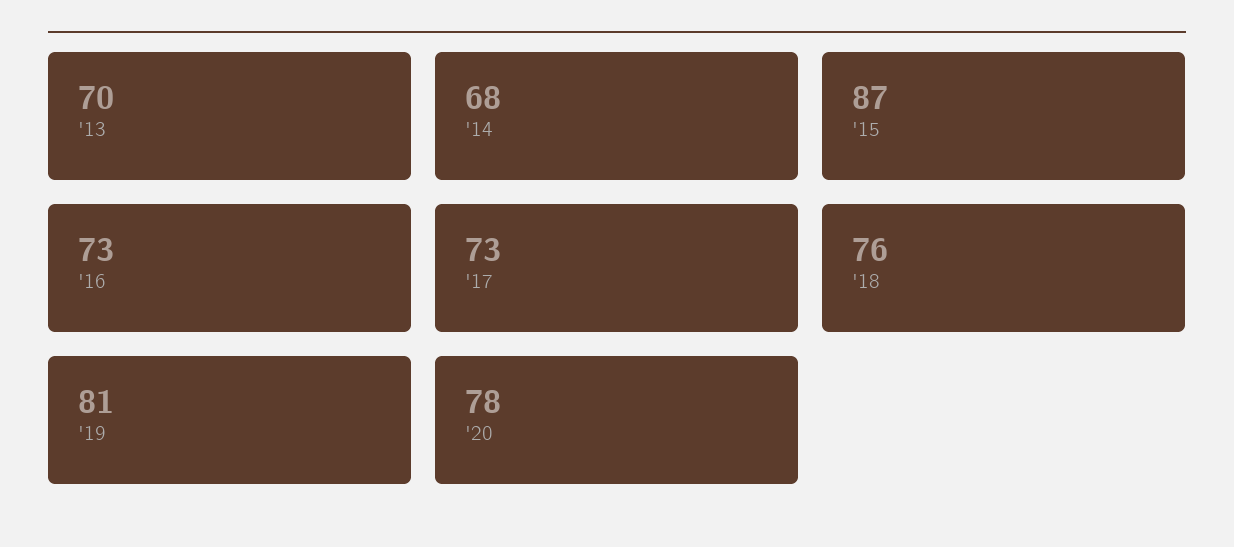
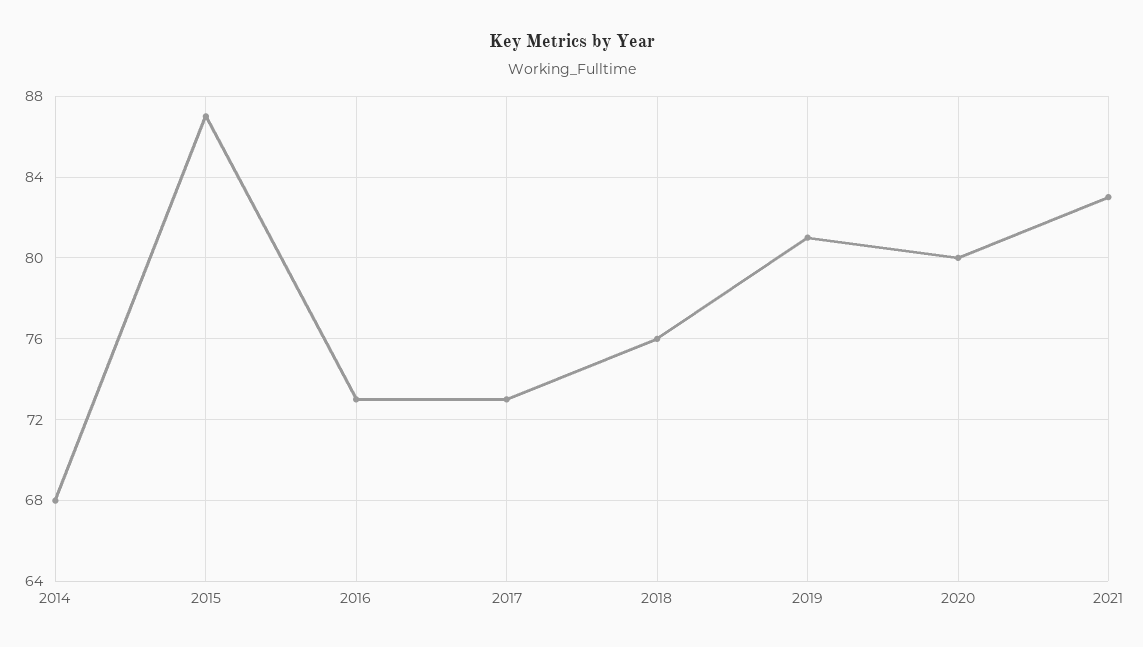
'13: 70 -> none
'20: 78 -> 80
2021: none -> 83

